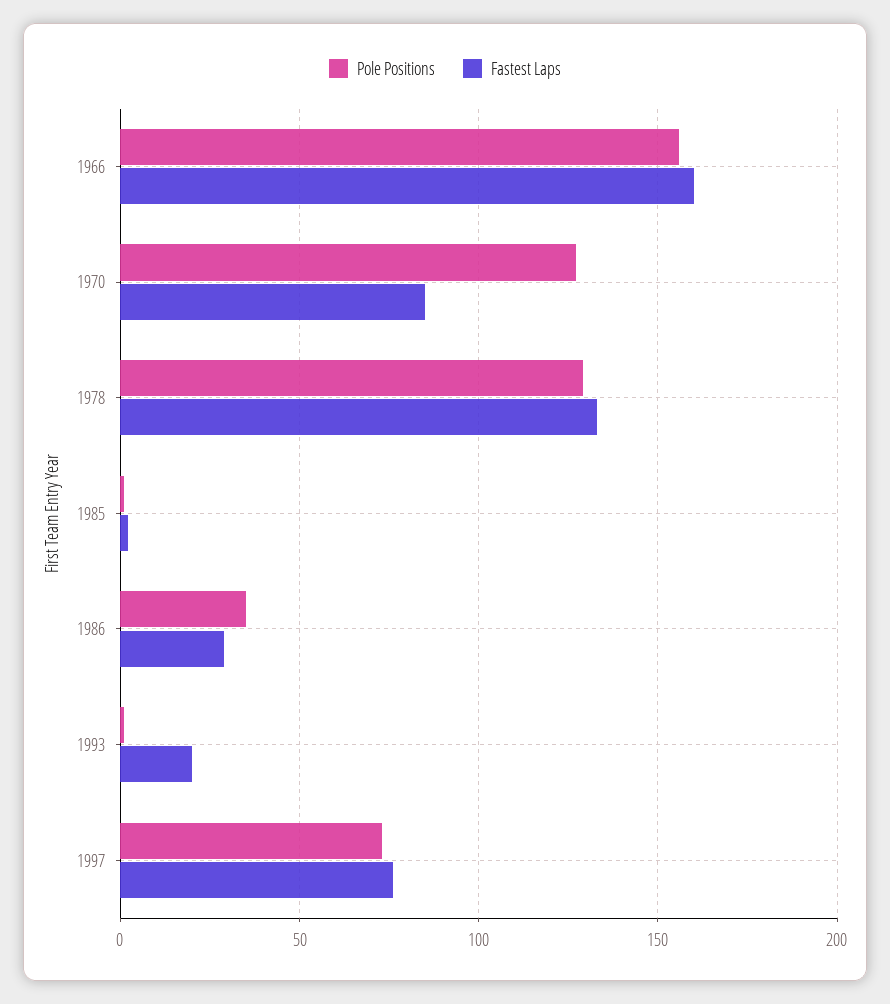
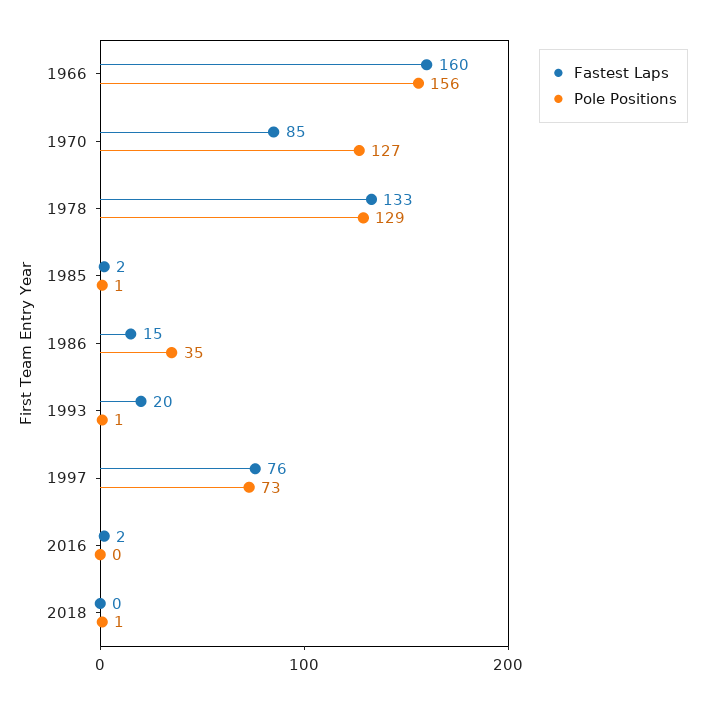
Fastest Laps, 1986: 30 -> 15
Fastest Laps, 2016: none -> 2
Pole Positions, 2016: none -> 0
Fastest Laps, 2018: none -> 0
Pole Positions, 2018: none -> 1

